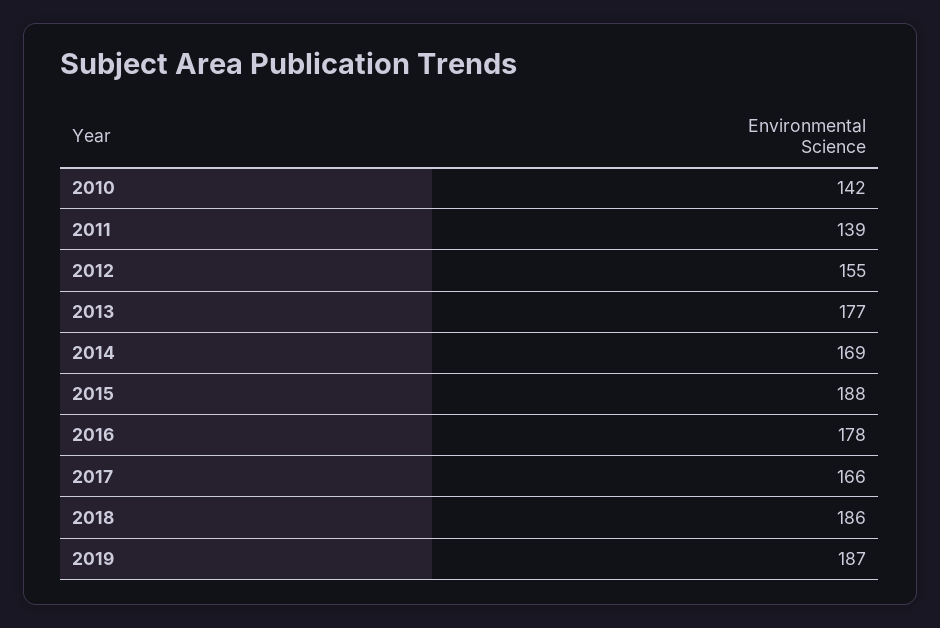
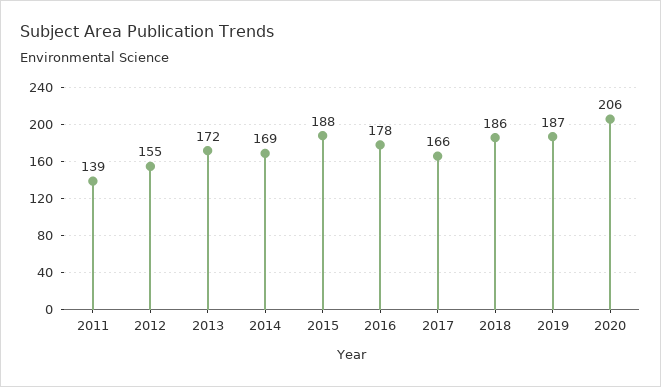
2010: 142 -> none
2013: 177 -> 172
2020: none -> 206

